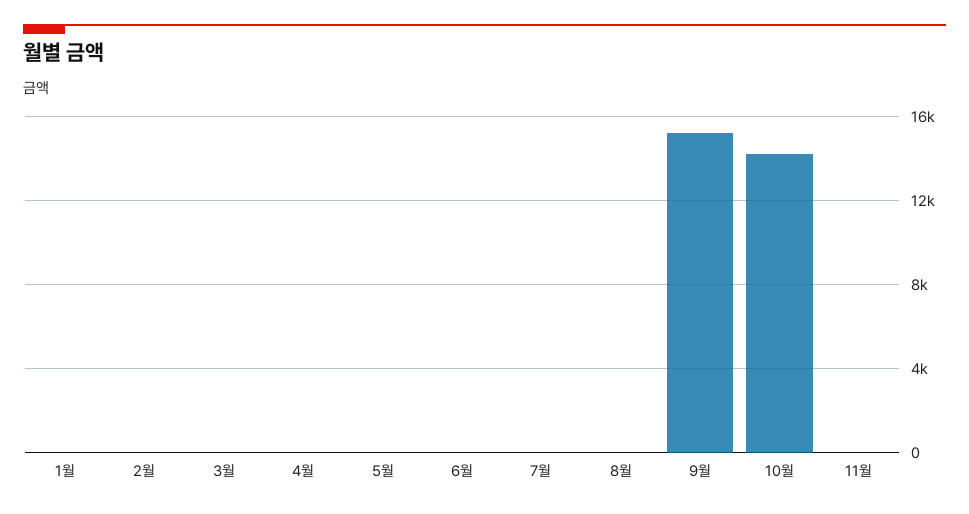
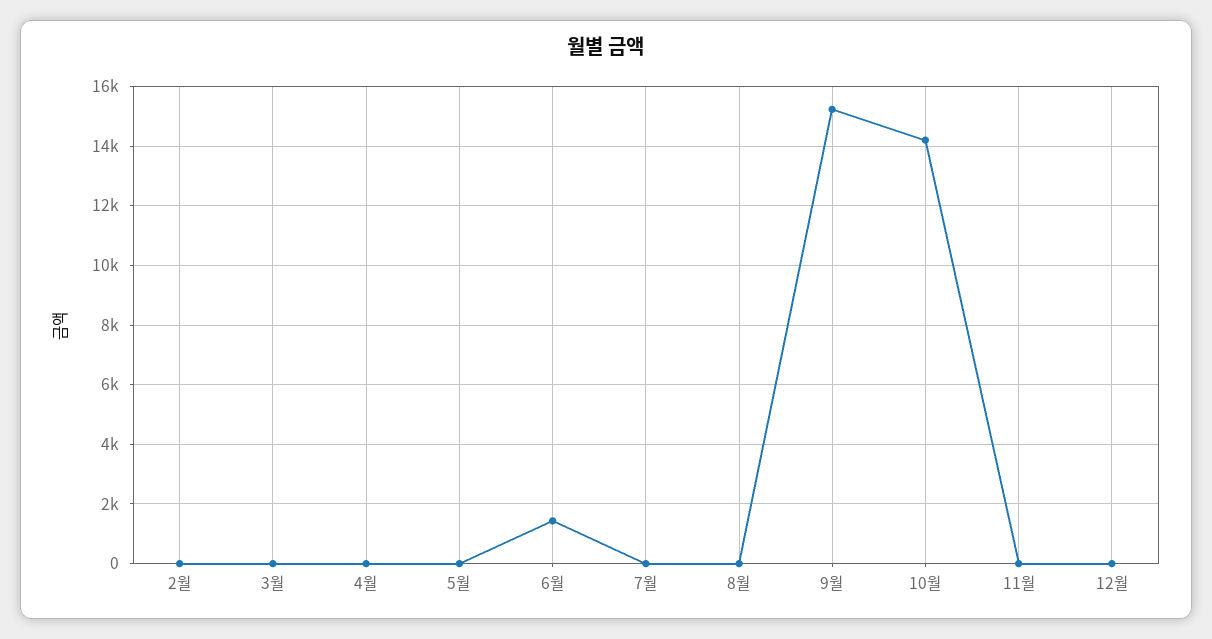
1월: 0 -> none
6월: 0 -> 1500
12월: none -> 0

